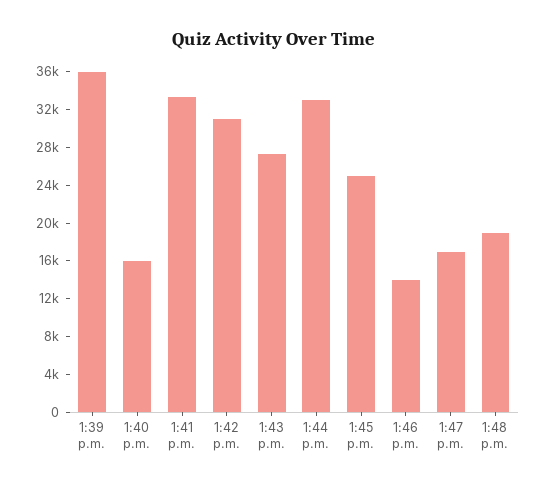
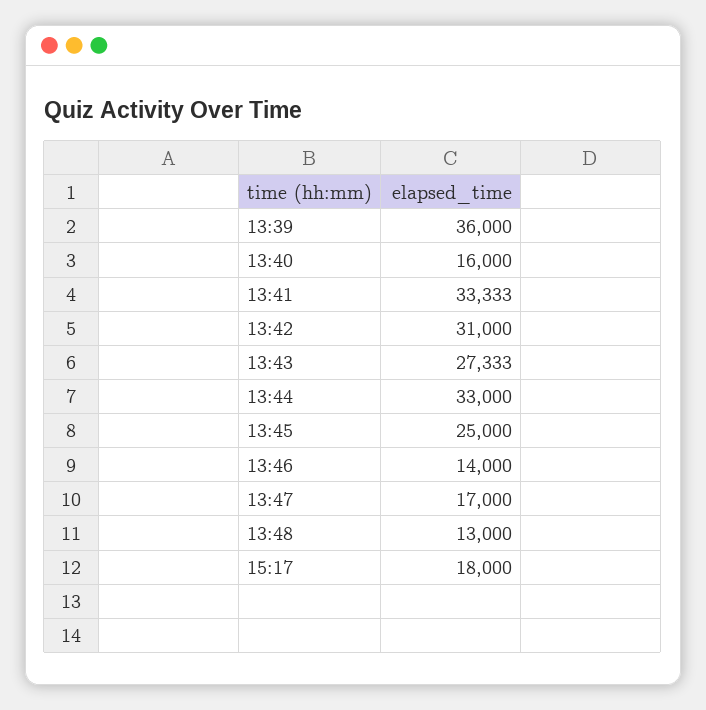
1:48 p.m.: 19000 -> 13000
15:17: none -> 18000

